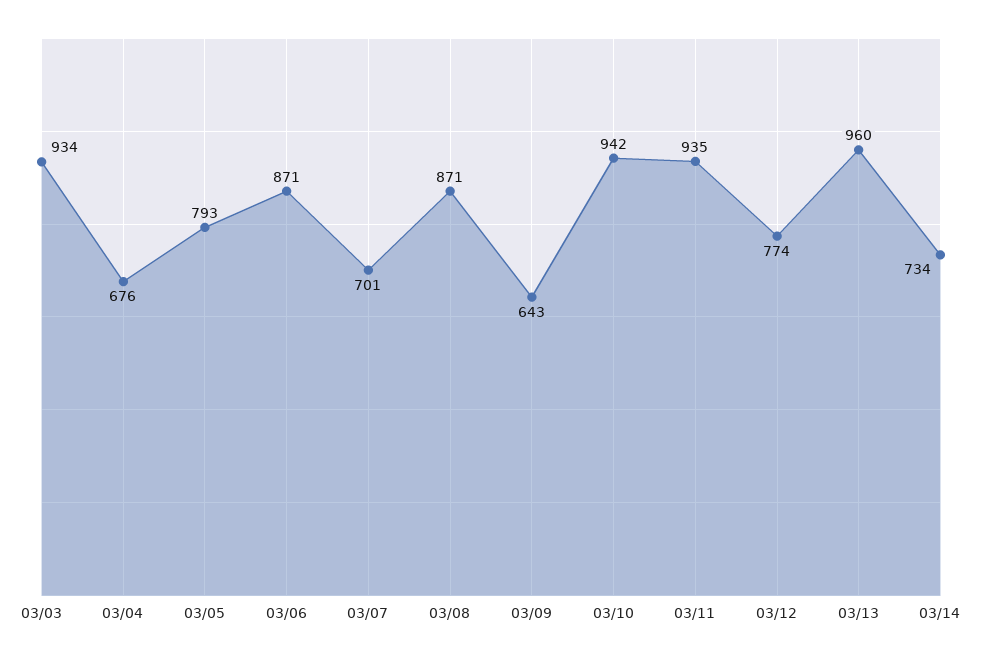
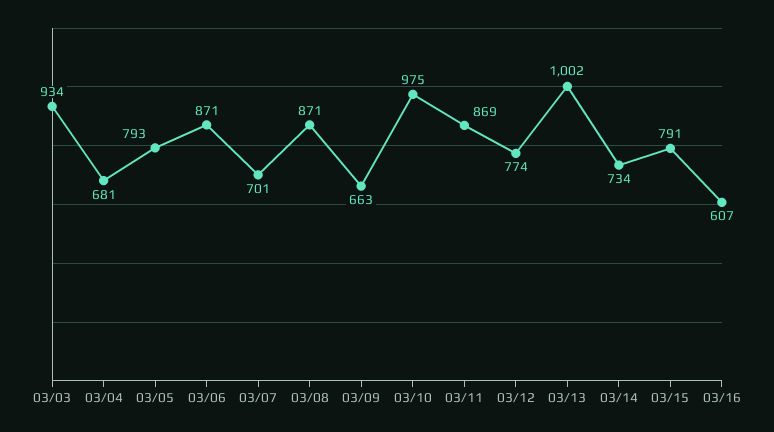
03/04: 676 -> 681
03/09: 643 -> 663
03/10: 942 -> 975
03/11: 935 -> 869
03/13: 960 -> 1002
03/15: none -> 791
03/16: none -> 607

